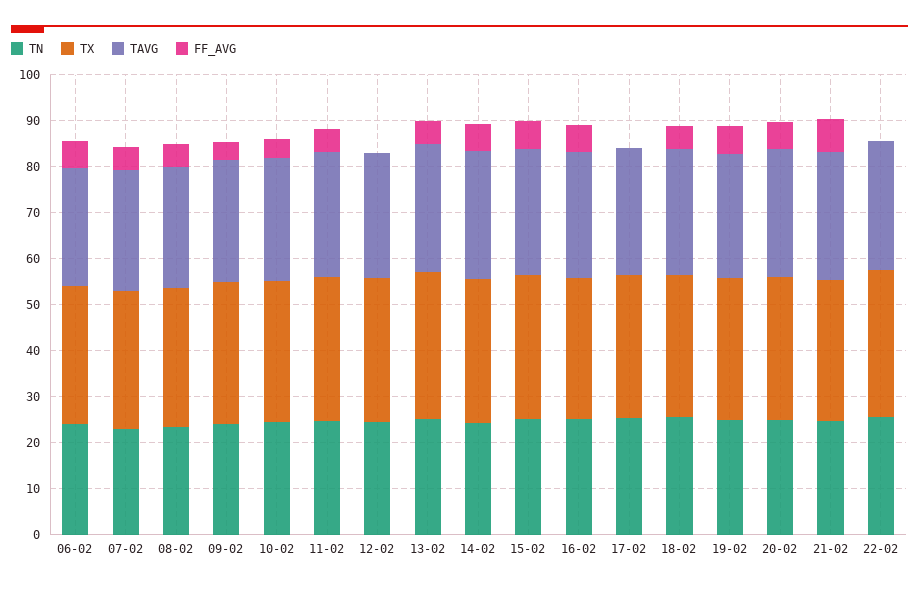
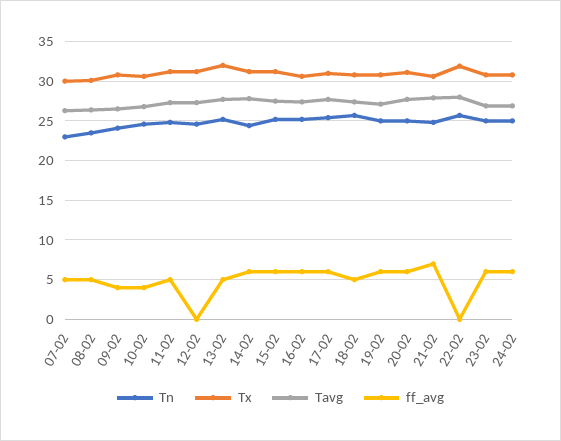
TN, 06-02: 24 -> none
TX, 06-02: 30 -> none
TAVG, 06-02: 26 -> none
FF_AVG, 06-02: 6 -> none
FF_AVG, 17-02: 0 -> 6
TN, 23-02: none -> 25
TX, 23-02: none -> 31
TAVG, 23-02: none -> 27
FF_AVG, 23-02: none -> 6
TN, 24-02: none -> 25
TX, 24-02: none -> 31
TAVG, 24-02: none -> 27
FF_AVG, 24-02: none -> 6

